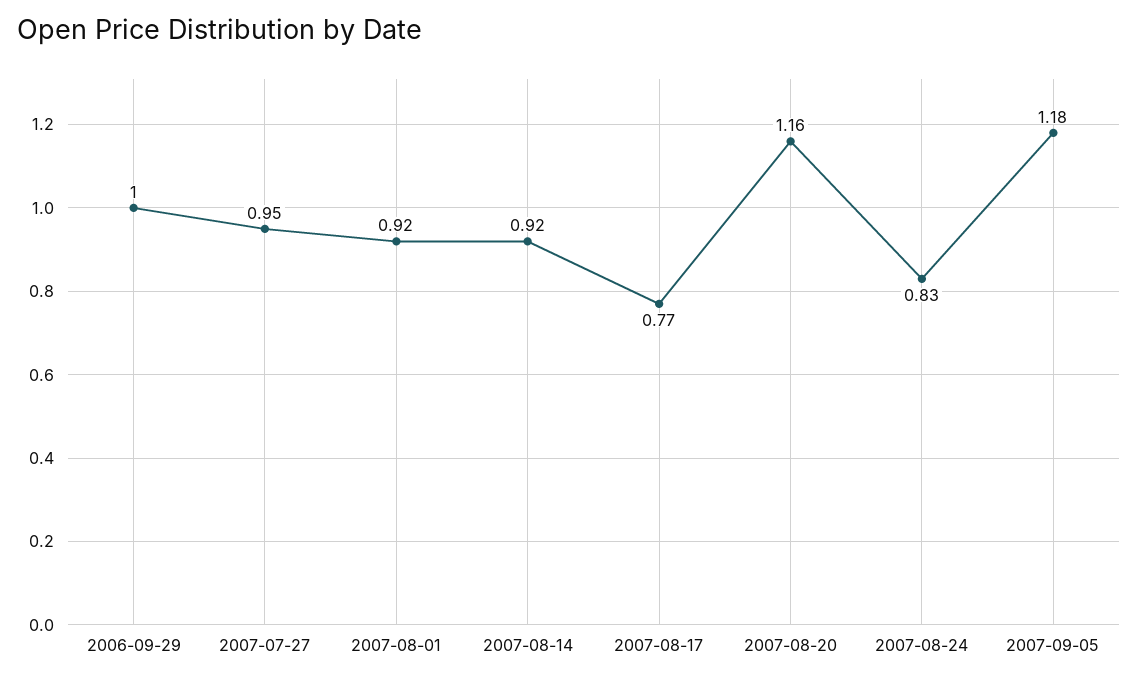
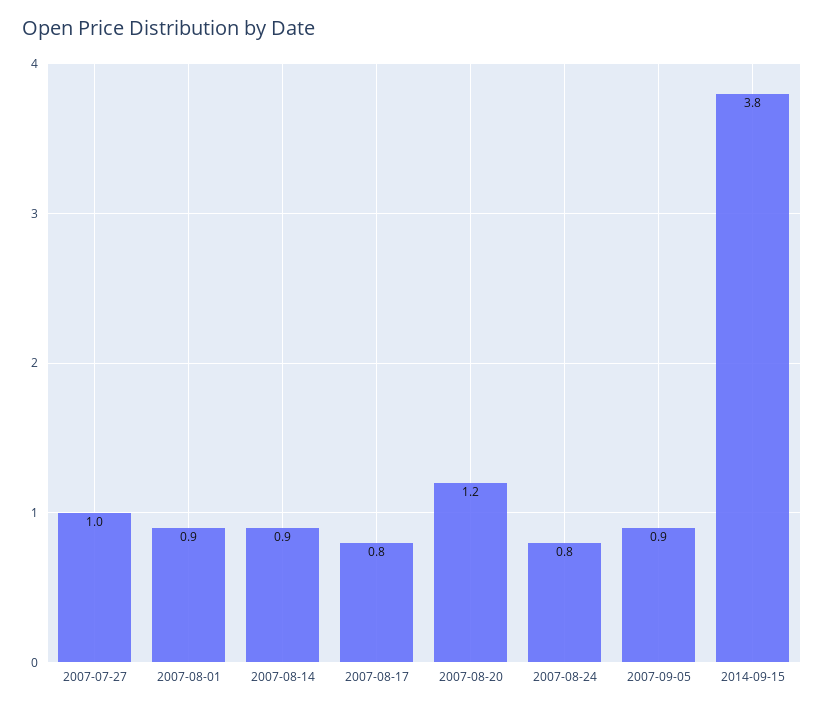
2006-09-29: 1 -> none
2007-09-05: 1.18 -> 0.9
2014-09-15: none -> 3.8

